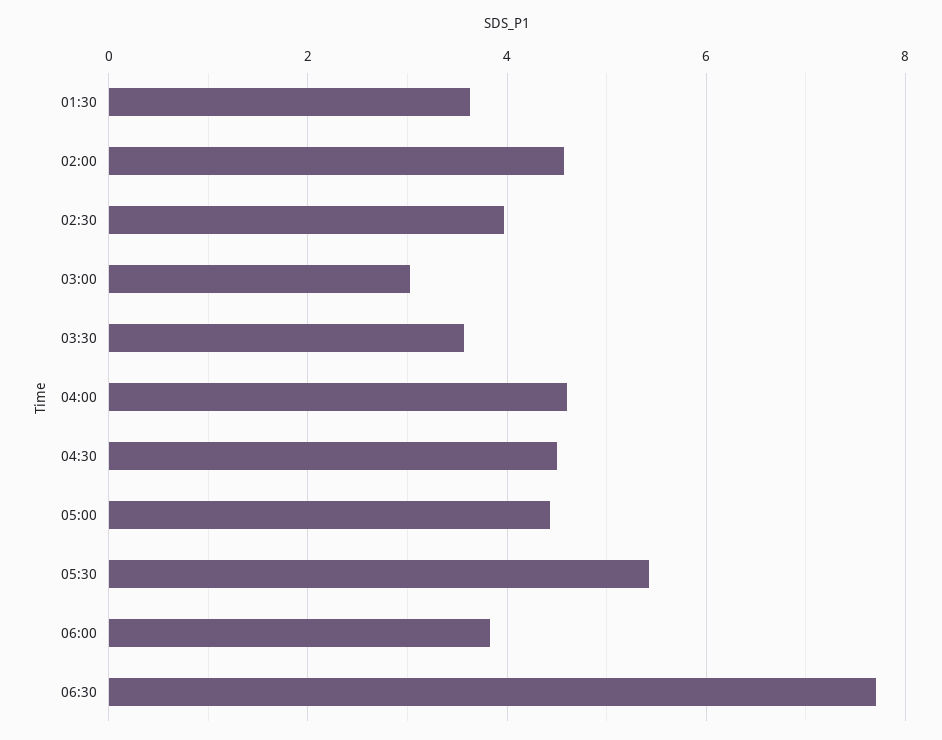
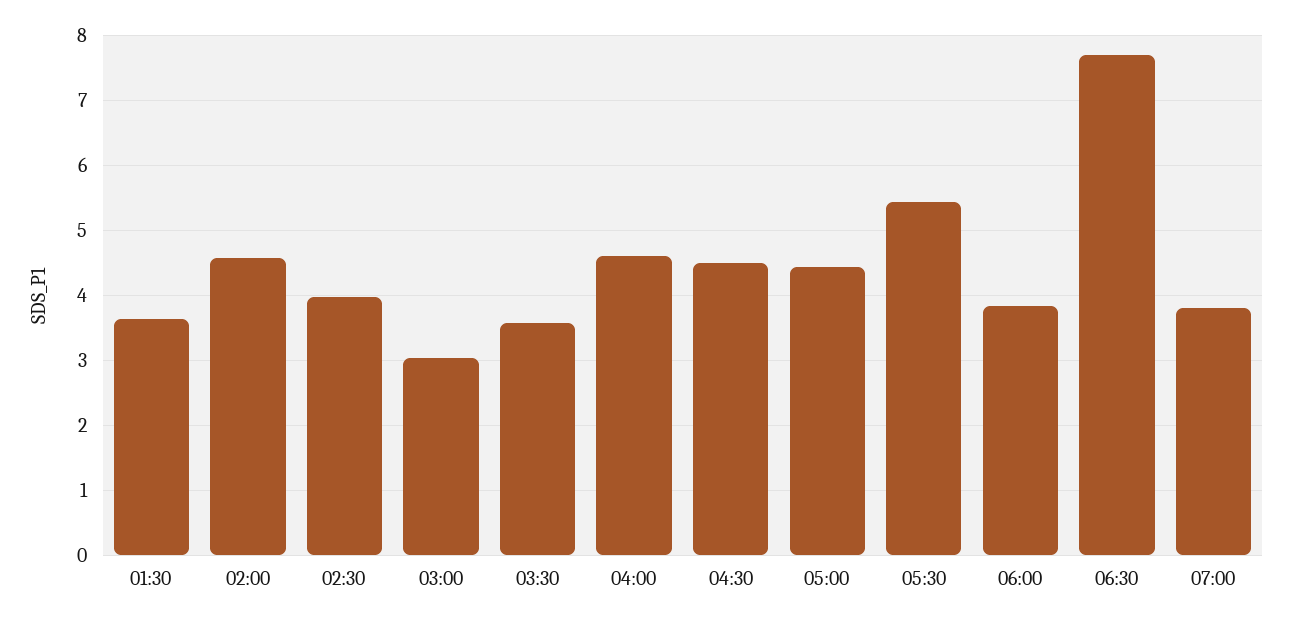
07:00: none -> 3.8

